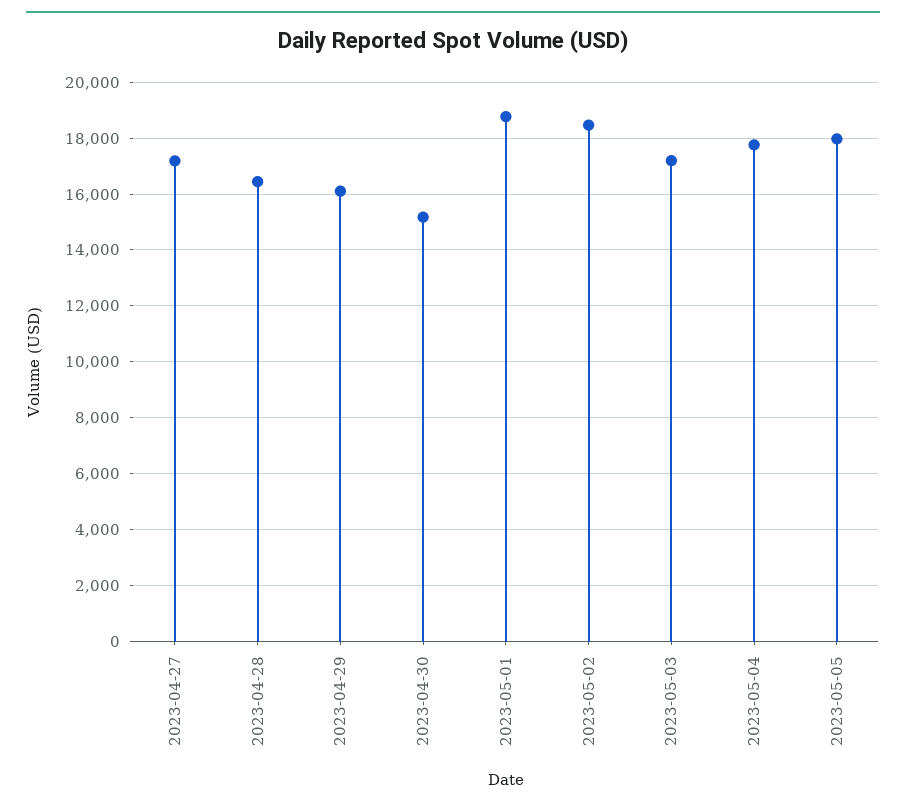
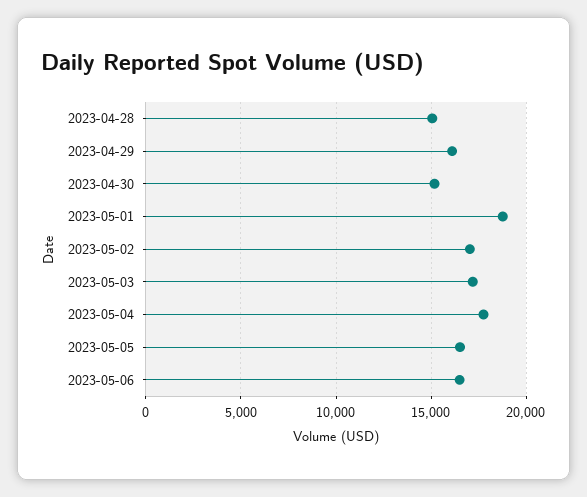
2023-04-27: 17250 -> none
2023-04-28: 16500 -> 15000
2023-05-02: 18500 -> 17000
2023-05-05: 18000 -> 16500
2023-05-06: none -> 16500

